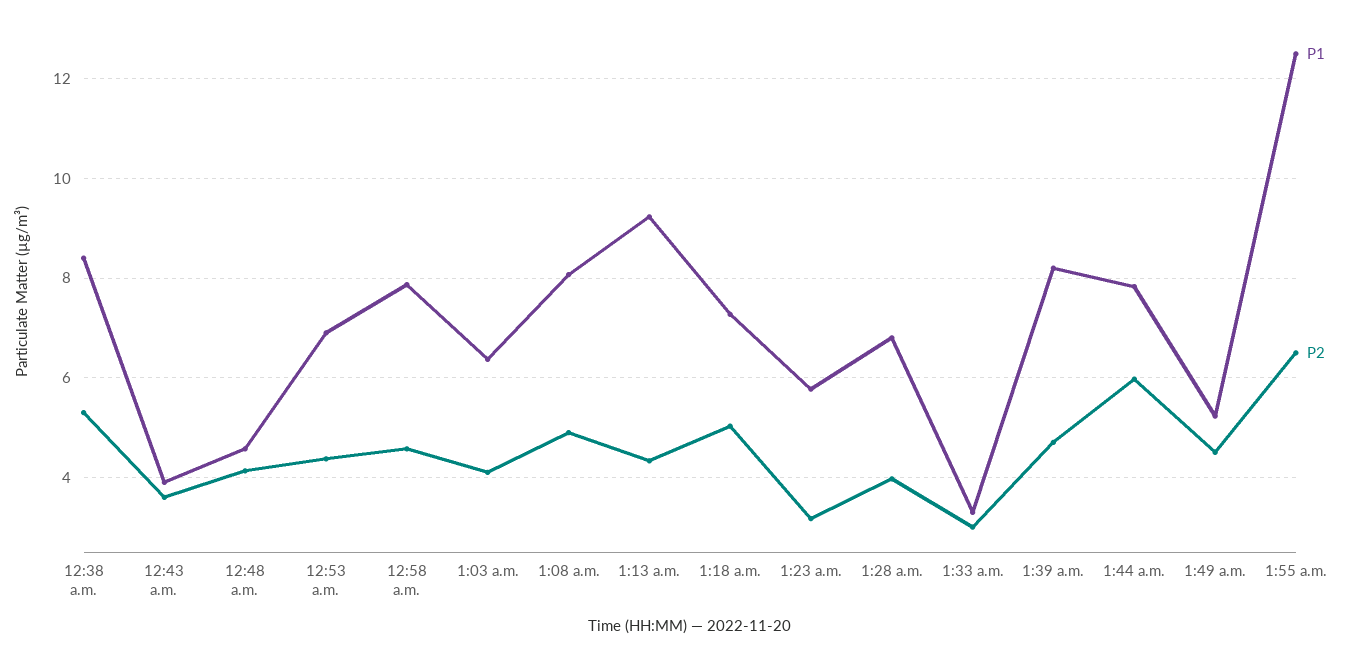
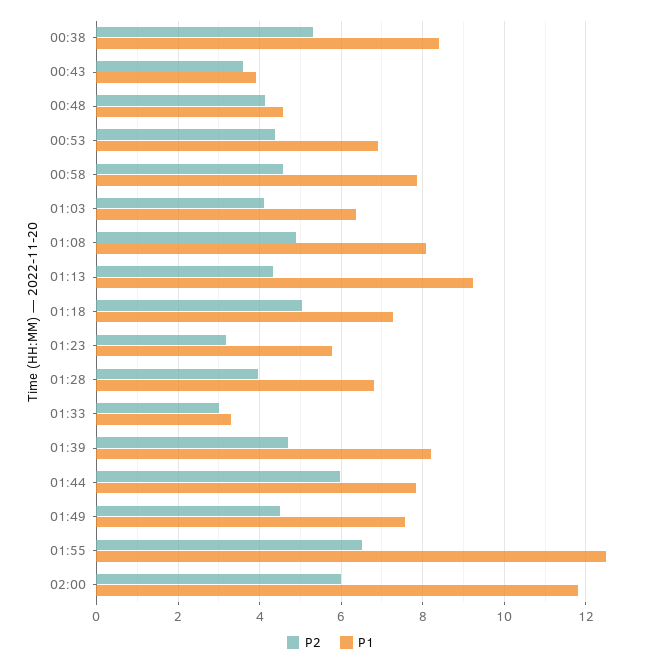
P1, 1:49 a.m.: 5.2 -> 7.6
P2, 02:00: none -> 6
P1, 02:00: none -> 11.8

